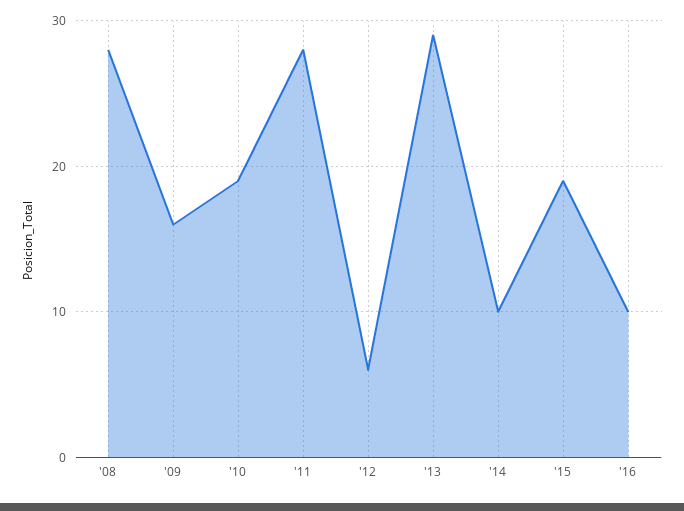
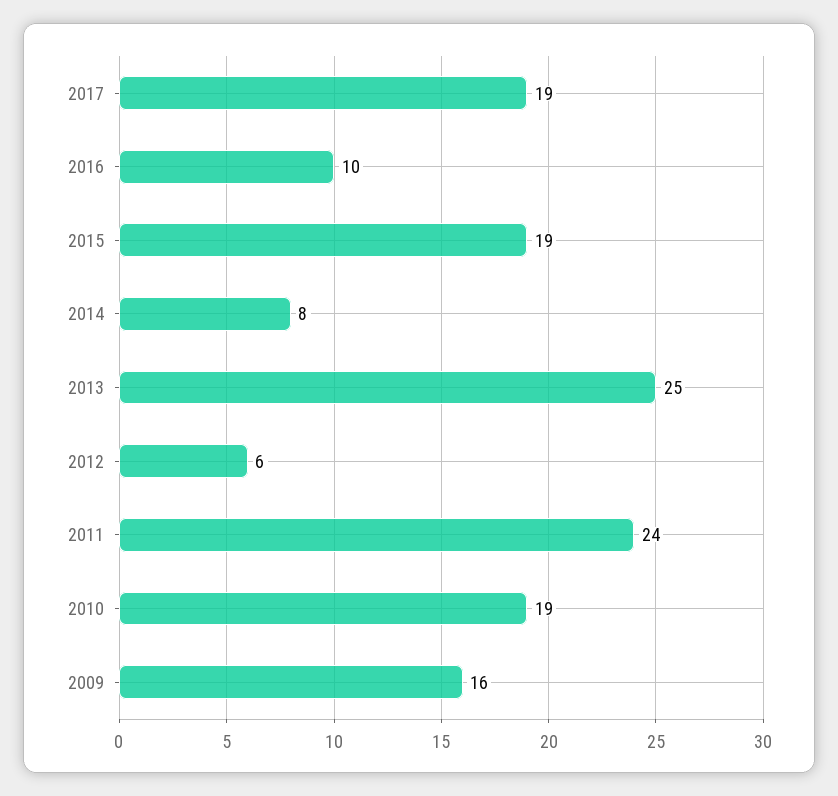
'08: 28 -> none
'11: 28 -> 24
'13: 29 -> 25
'14: 10 -> 8
2017: none -> 19

